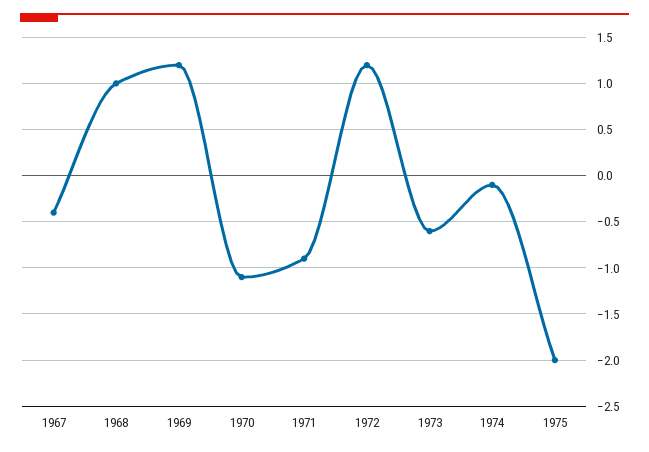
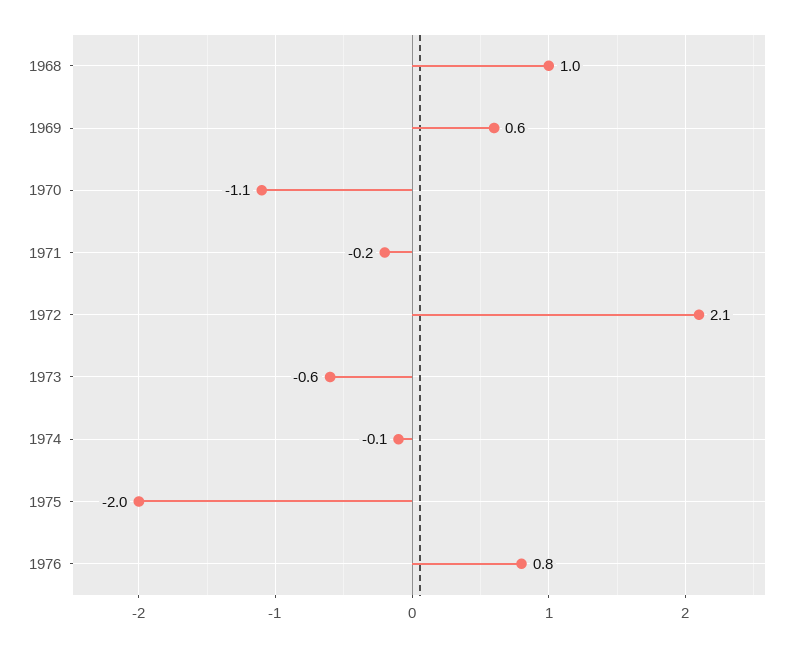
1967: -0.4 -> none
1969: 1.2 -> 0.6
1971: -0.9 -> -0.2
1972: 1.2 -> 2.1
1976: none -> 0.8

